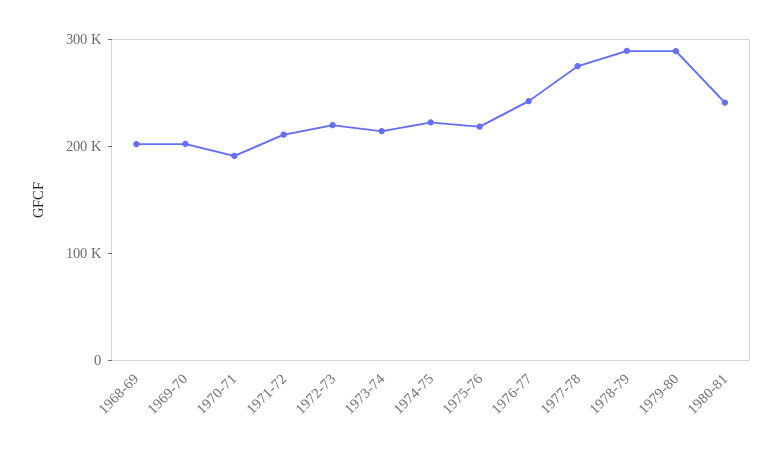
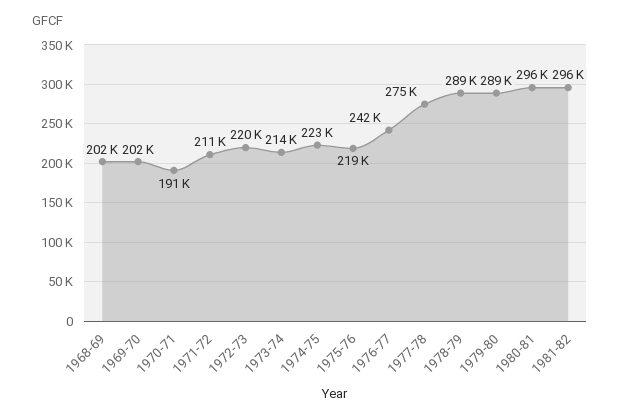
1980-81: 240000 -> 296000
1981-82: none -> 296000

